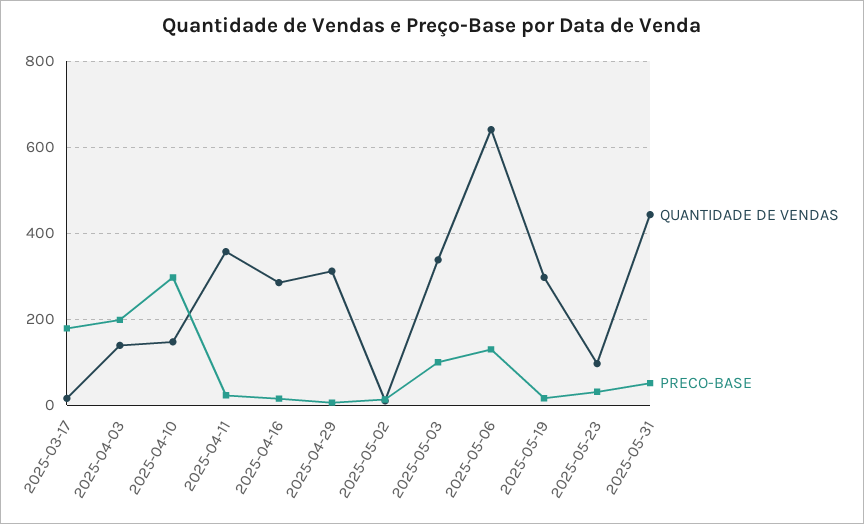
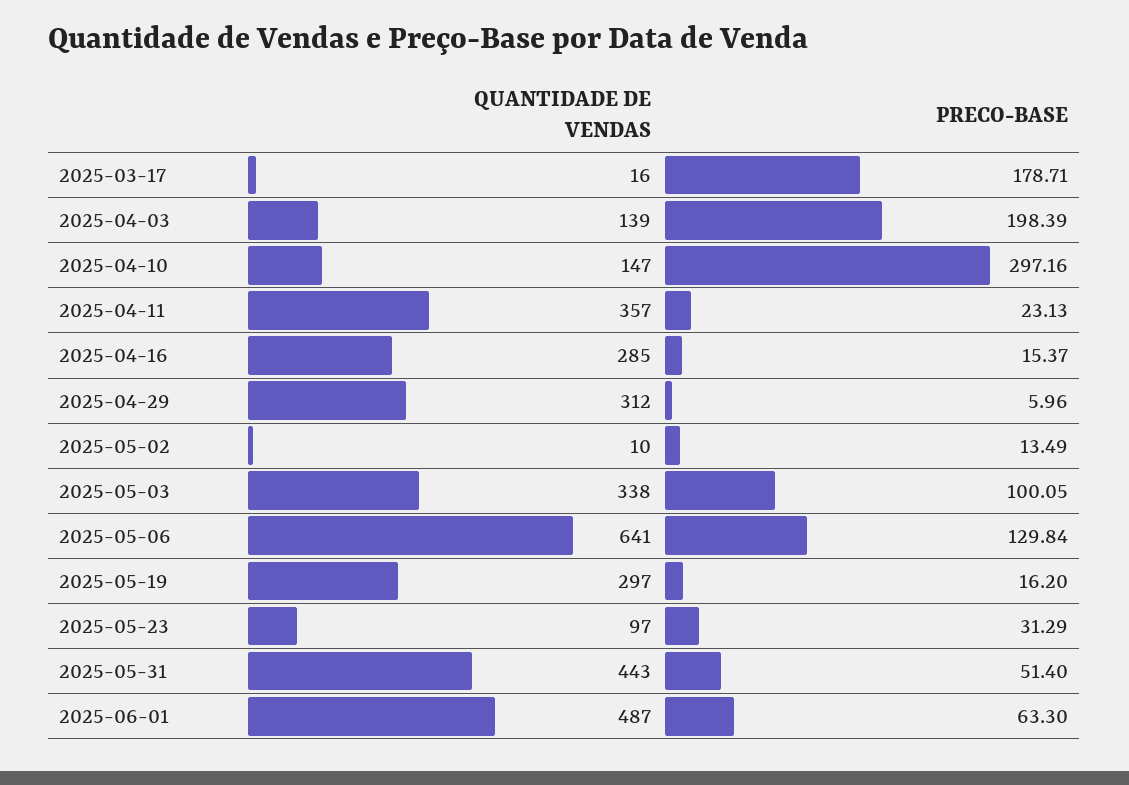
QUANTIDADE DE VENDAS, 2025-06-01: none -> 487
PRECO-BASE, 2025-06-01: none -> 63.3

